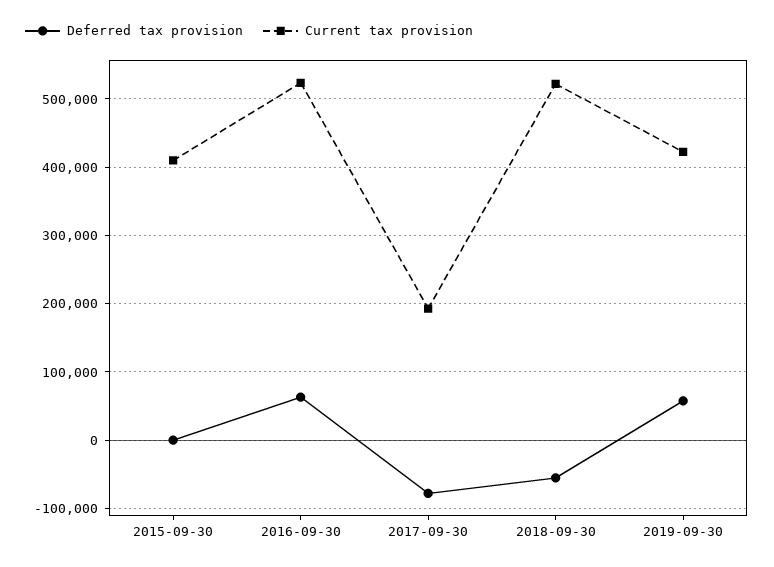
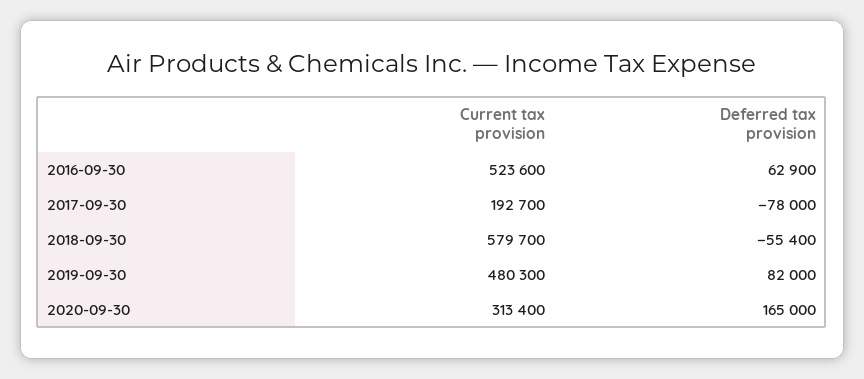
Deferred tax provision, 2015-09-30: 0 -> none
Current tax provision, 2015-09-30: 410000 -> none
Current tax provision, 2018-09-30: 520000 -> 579700
Deferred tax provision, 2019-09-30: 60000 -> 82000
Current tax provision, 2019-09-30: 420000 -> 480300
Current tax provision, 2020-09-30: none -> 313400
Deferred tax provision, 2020-09-30: none -> 165000

